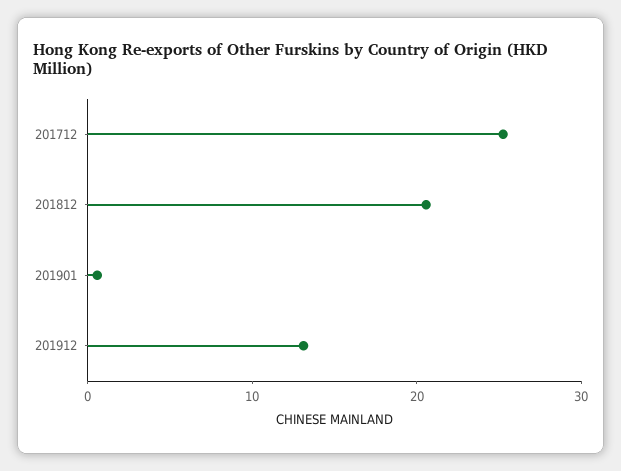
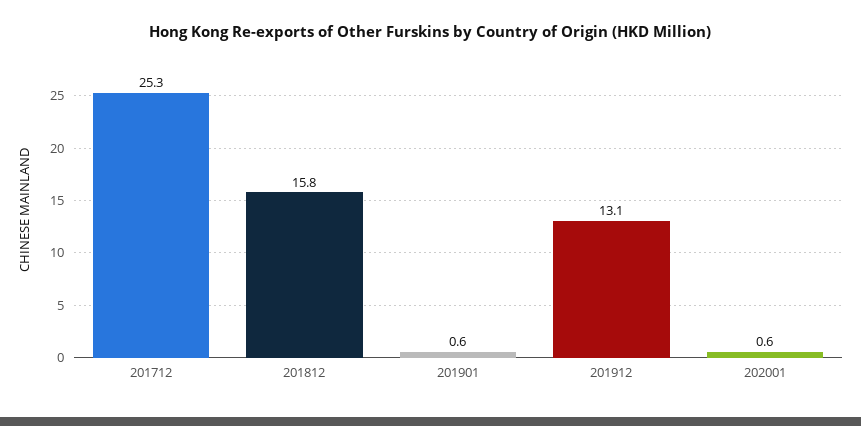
201812: 20 -> 15.8
202001: none -> 0.6

